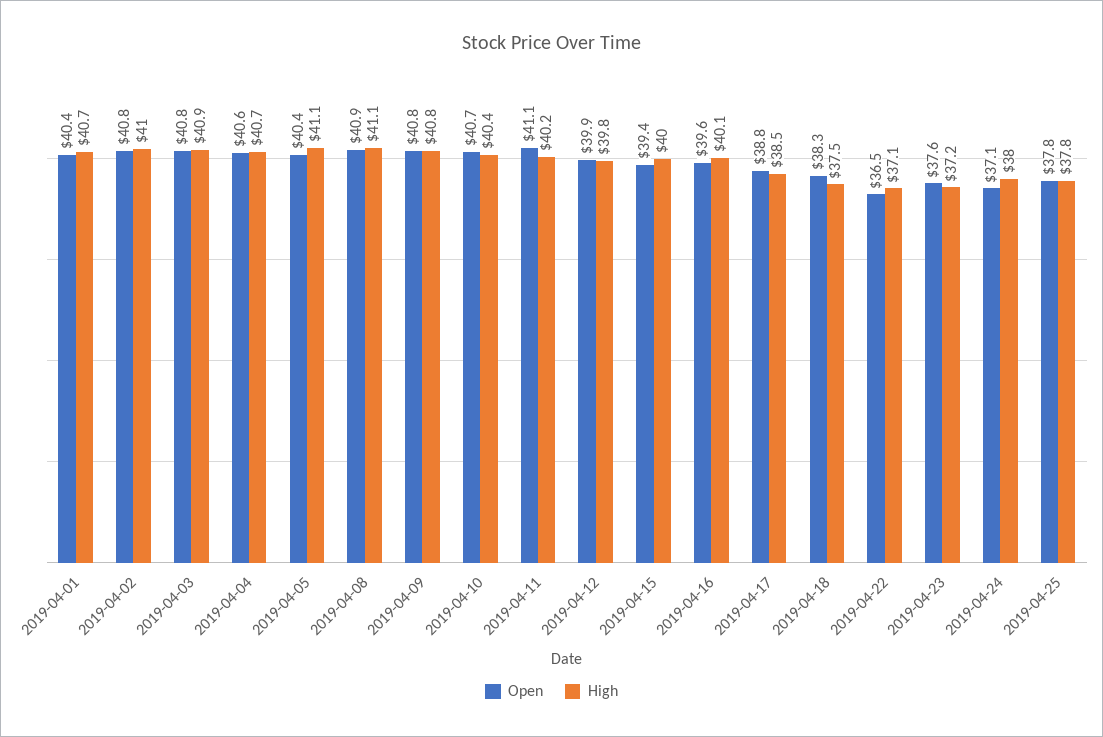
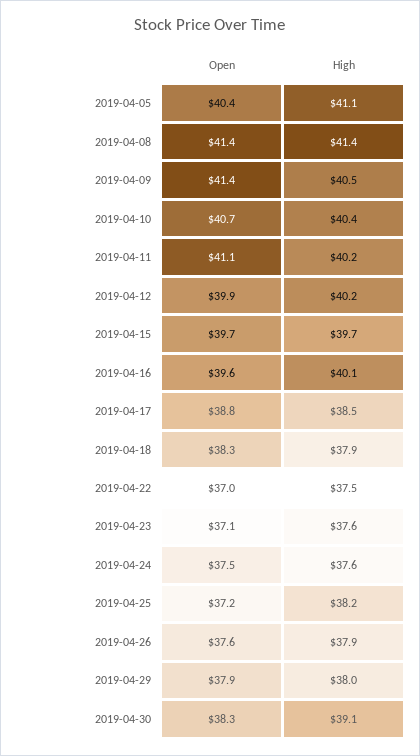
Open, 2019-04-01: 40.4 -> none
High, 2019-04-01: 40.7 -> none
Open, 2019-04-02: 40.8 -> none
High, 2019-04-02: 41 -> none
Open, 2019-04-03: 40.8 -> none
High, 2019-04-03: 40.9 -> none
Open, 2019-04-04: 40.6 -> none
High, 2019-04-04: 40.7 -> none
Open, 2019-04-08: 40.9 -> 41.4
High, 2019-04-08: 41.1 -> 41.4
Open, 2019-04-09: 40.8 -> 41.4
High, 2019-04-09: 40.8 -> 40.5
High, 2019-04-12: 39.8 -> 40.2
Open, 2019-04-15: 39.4 -> 39.7
High, 2019-04-15: 40 -> 39.7
High, 2019-04-18: 37.5 -> 37.9
Open, 2019-04-22: 36.5 -> 37
High, 2019-04-22: 37.1 -> 37.5
Open, 2019-04-23: 37.6 -> 37.1
High, 2019-04-23: 37.2 -> 37.6
Open, 2019-04-24: 37.1 -> 37.5
High, 2019-04-24: 38 -> 37.6
Open, 2019-04-25: 37.8 -> 37.2
High, 2019-04-25: 37.8 -> 38.2
Open, 2019-04-26: none -> 37.6
High, 2019-04-26: none -> 37.9
Open, 2019-04-29: none -> 37.9
High, 2019-04-29: none -> 38
Open, 2019-04-30: none -> 38.3
High, 2019-04-30: none -> 39.1

